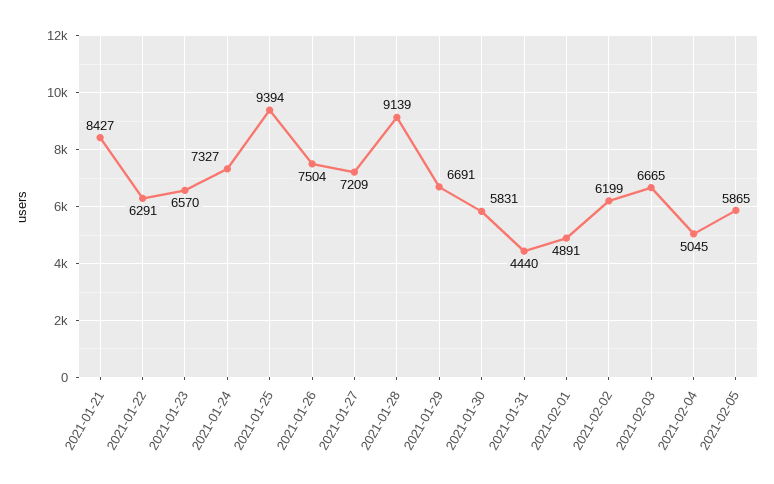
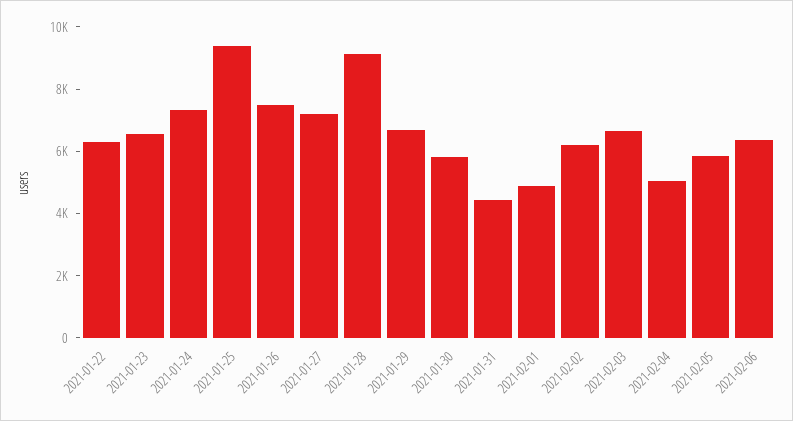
2021-01-21: 8427 -> none
2021-02-06: none -> 6500

